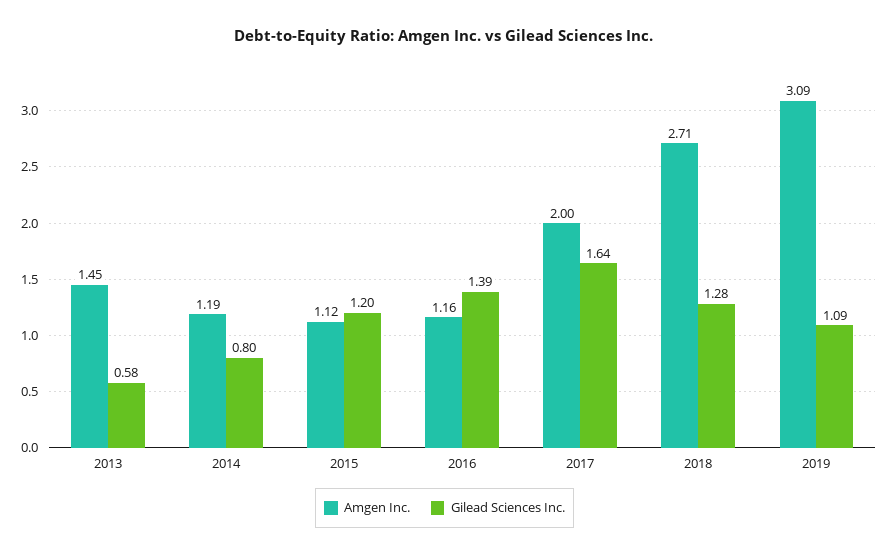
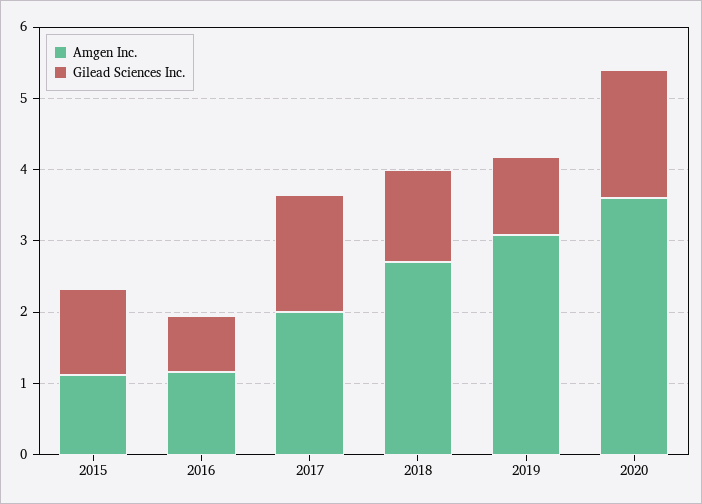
Amgen Inc., 2013: 1.45 -> none
Gilead Sciences Inc., 2013: 0.58 -> none
Amgen Inc., 2014: 1.19 -> none
Gilead Sciences Inc., 2014: 0.8 -> none
Gilead Sciences Inc., 2016: 1.39 -> 0.8
Amgen Inc., 2020: none -> 3.6
Gilead Sciences Inc., 2020: none -> 1.8

